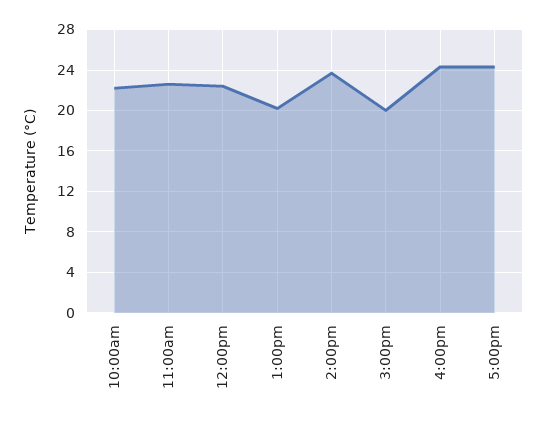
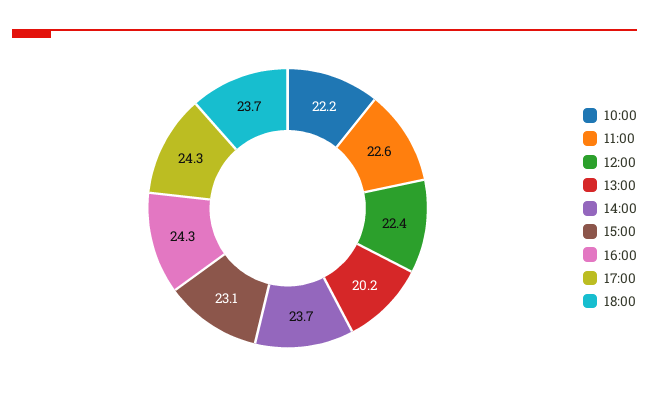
3:00pm: 20 -> 23.1
18:00: none -> 23.7

